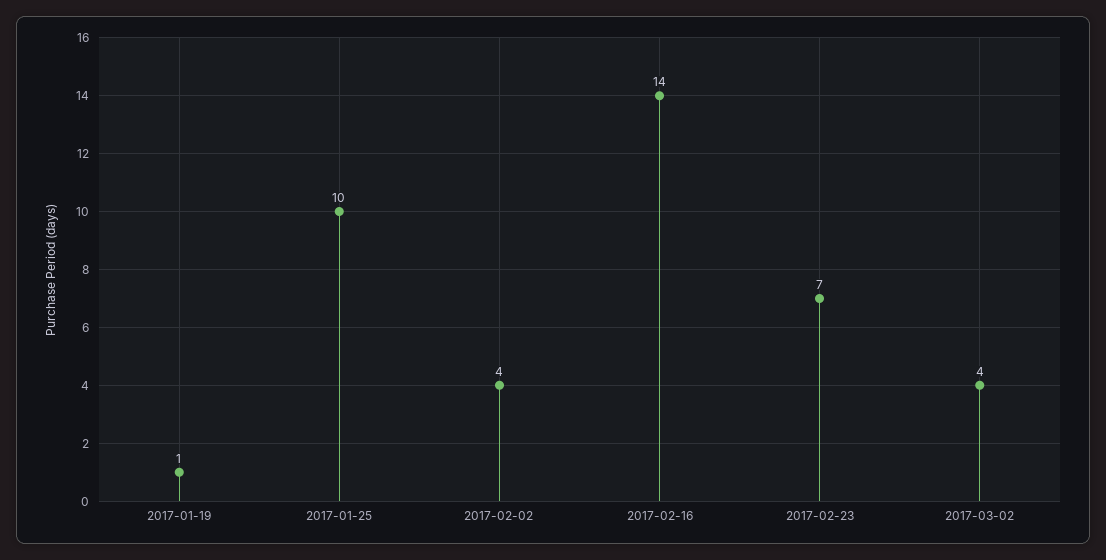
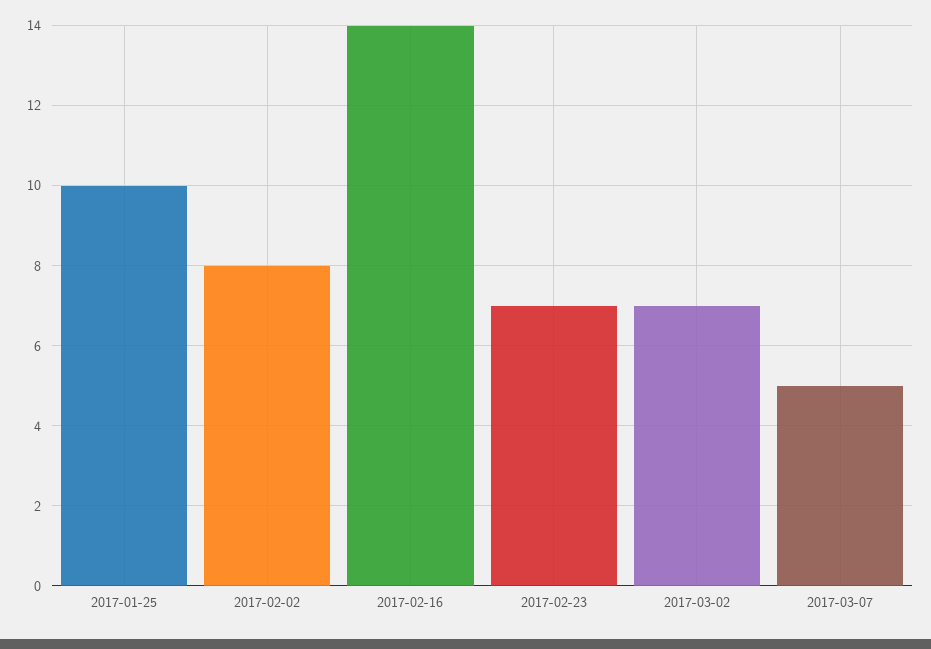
2017-01-19: 1 -> none
2017-02-02: 4 -> 8
2017-03-02: 4 -> 7
2017-03-07: none -> 5

